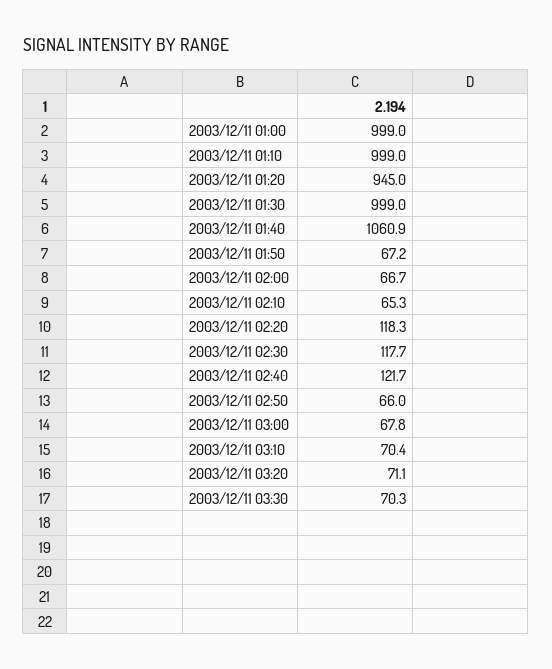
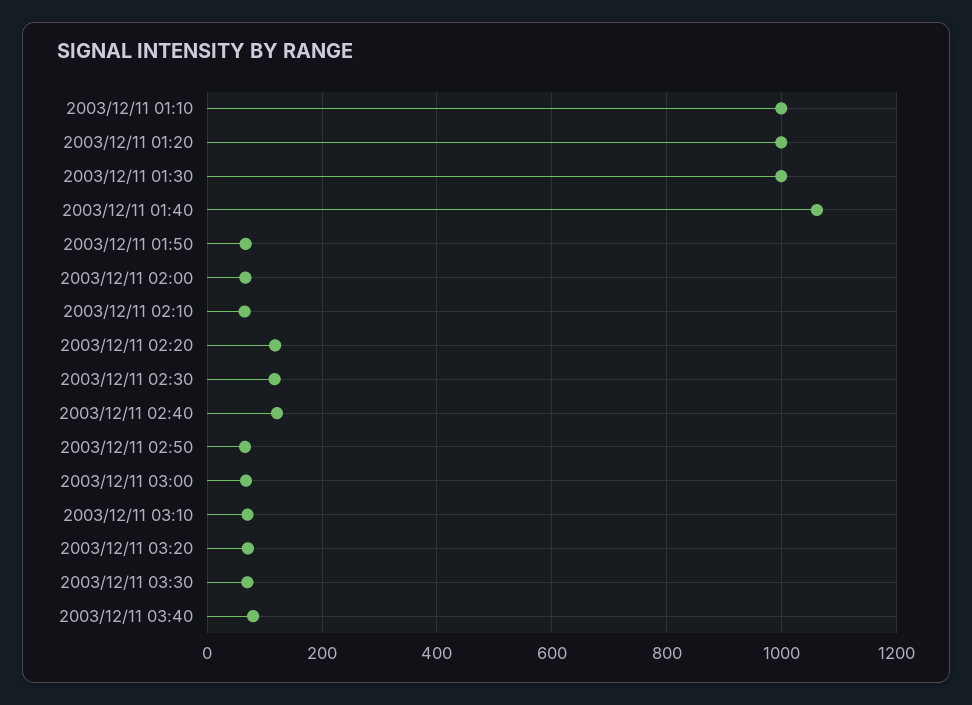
2003/12/11 01:00: 999 -> none
2003/12/11 01:20: 945 -> 1000
2003/12/11 03:40: none -> 80

